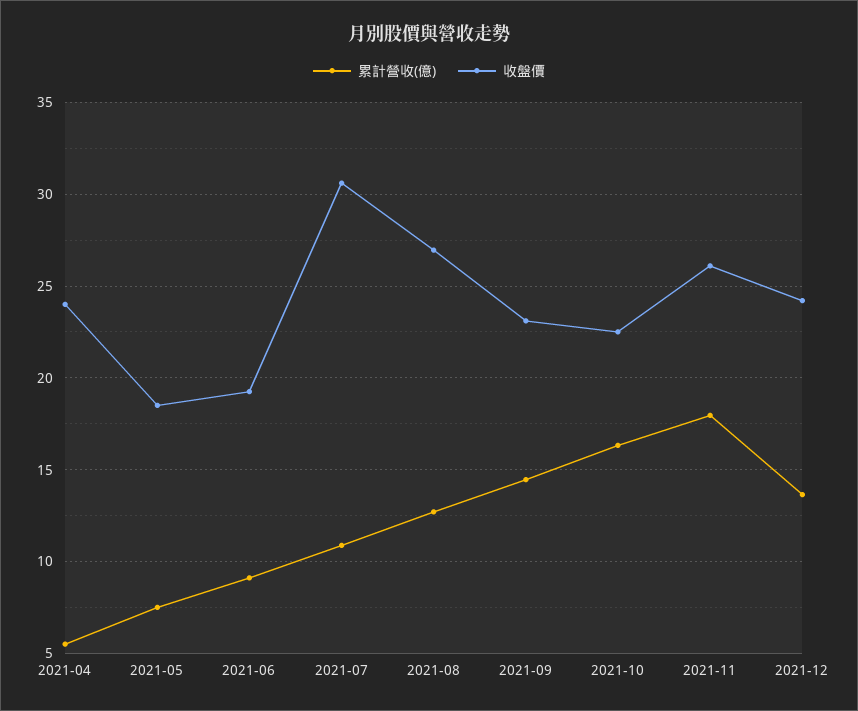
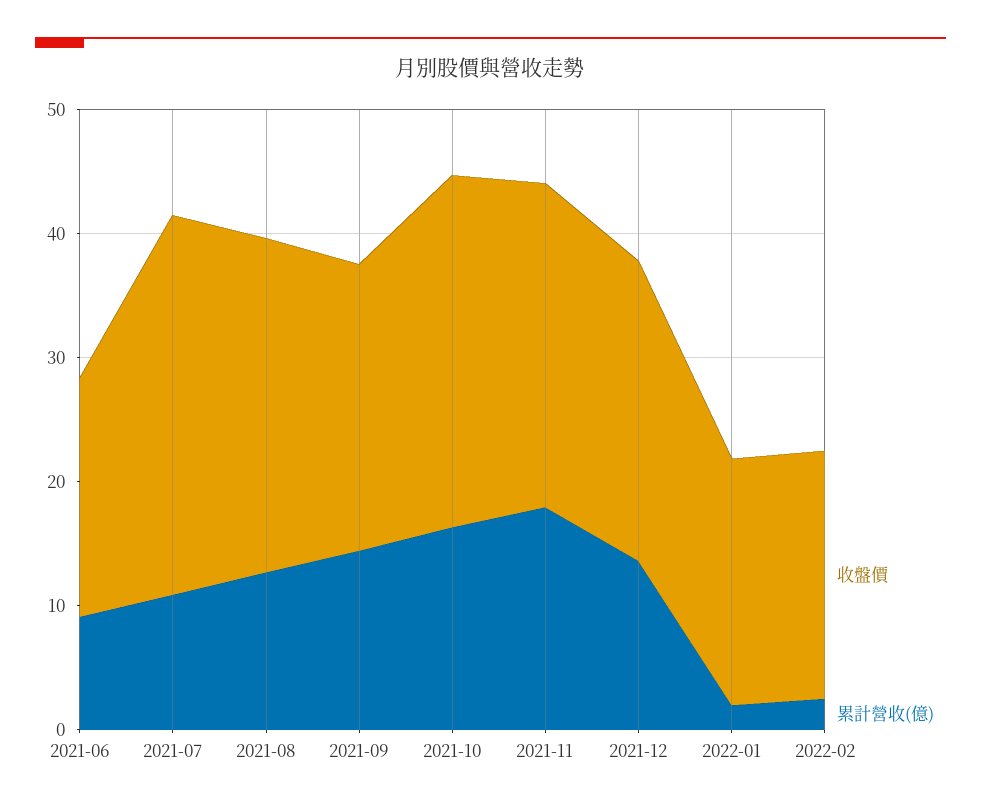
累計營收(億), 2021-04: 5.5 -> none
收盤價, 2021-04: 24 -> none
累計營收(億), 2021-05: 7.5 -> none
收盤價, 2021-05: 18.5 -> none
收盤價, 2021-10: 22.5 -> 28
收盤價, 2022-01: none -> 20
累計營收(億), 2022-01: none -> 2
收盤價, 2022-02: none -> 20
累計營收(億), 2022-02: none -> 2

